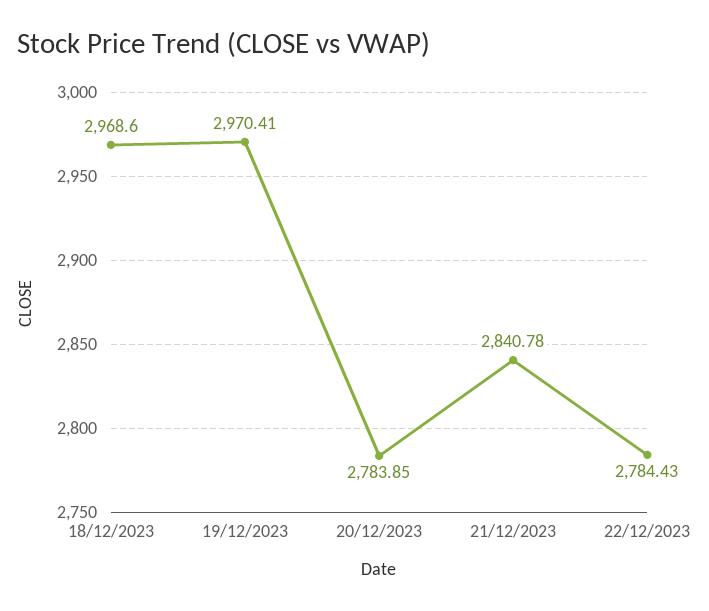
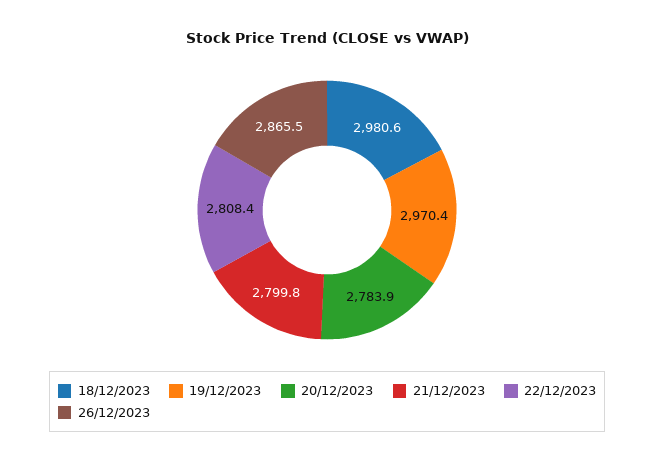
18/12/2023: 2968.6 -> 2980.6
21/12/2023: 2840.78 -> 2799.8
22/12/2023: 2784.43 -> 2808.4
26/12/2023: none -> 2865.5

